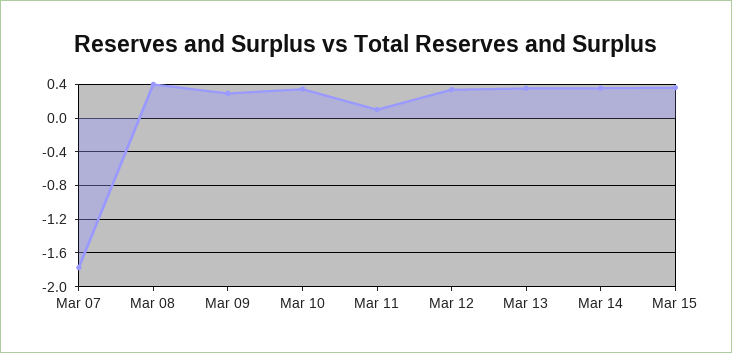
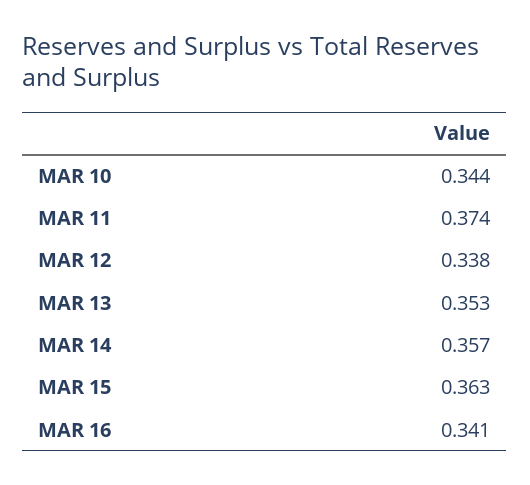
Mar 07: -1.8 -> none
Mar 08: 0.4 -> none
Mar 09: 0.3 -> none
Mar 11: 0.1 -> 0.374
MAR 16: none -> 0.341

